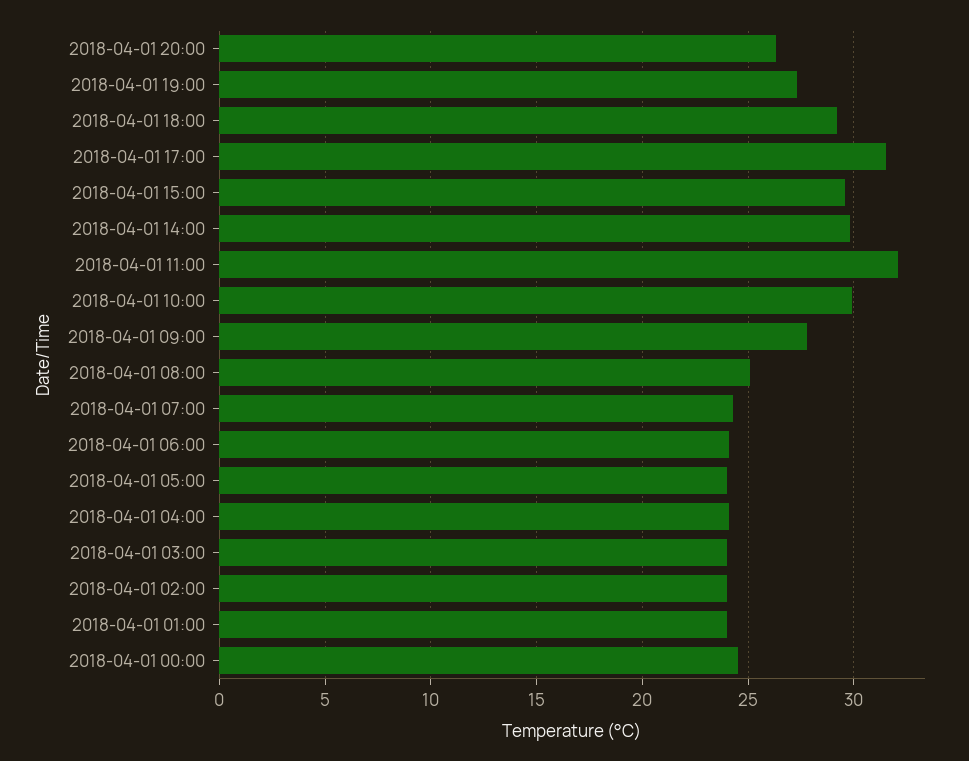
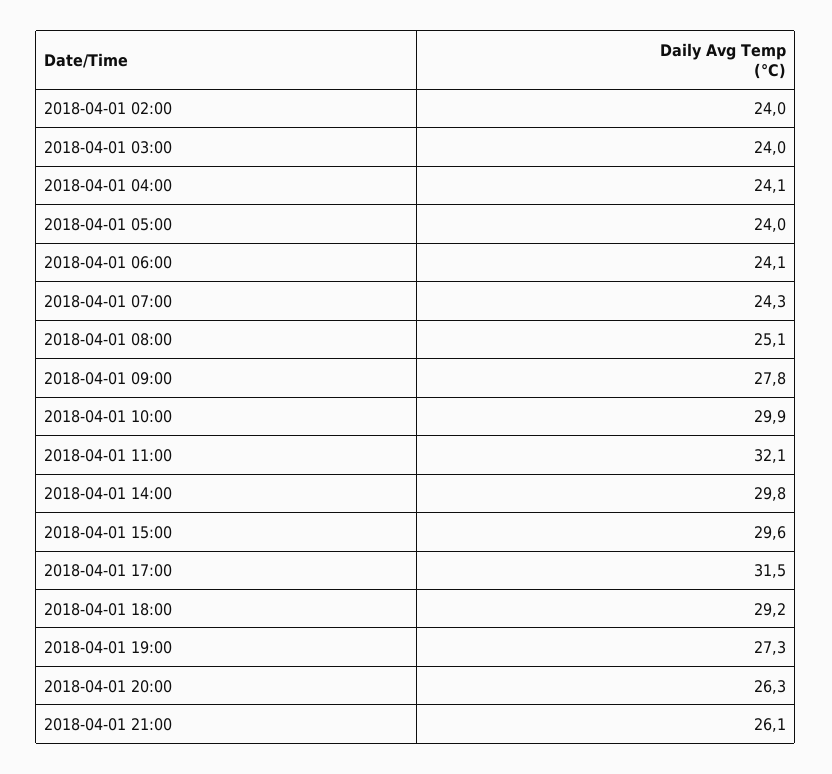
2018-04-01 01:00: 24 -> none
2018-04-01 00:00: 24.5 -> none
2018-04-01 21:00: none -> 26.1

